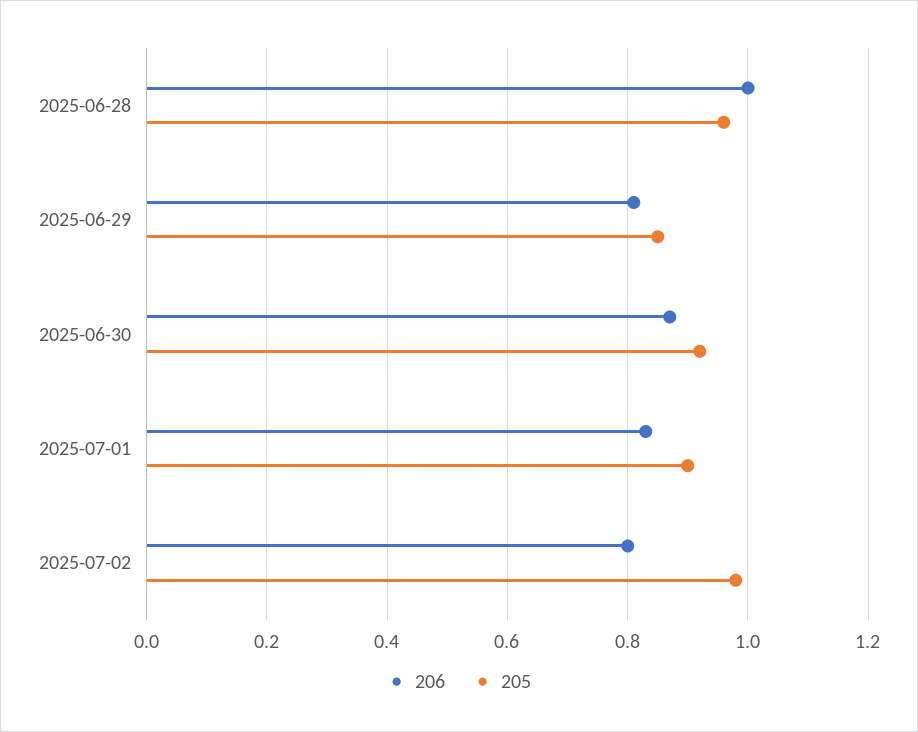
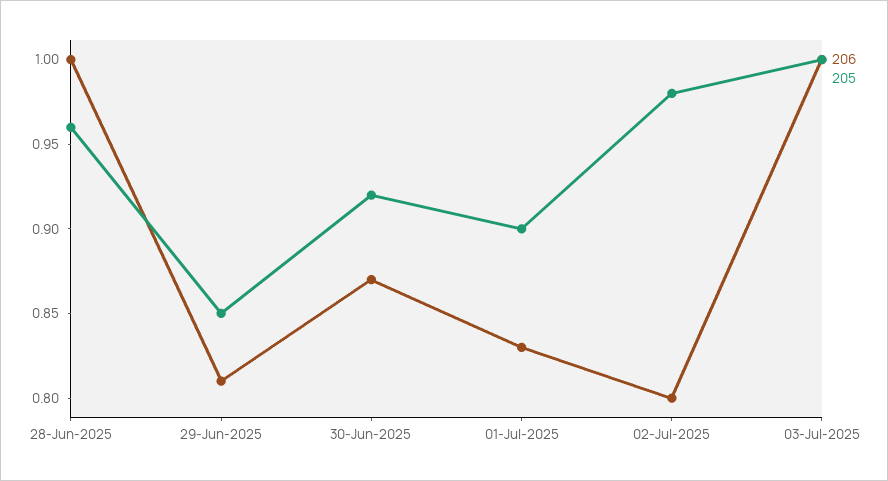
206, 03-Jul-2025: none -> 1
205, 03-Jul-2025: none -> 1

